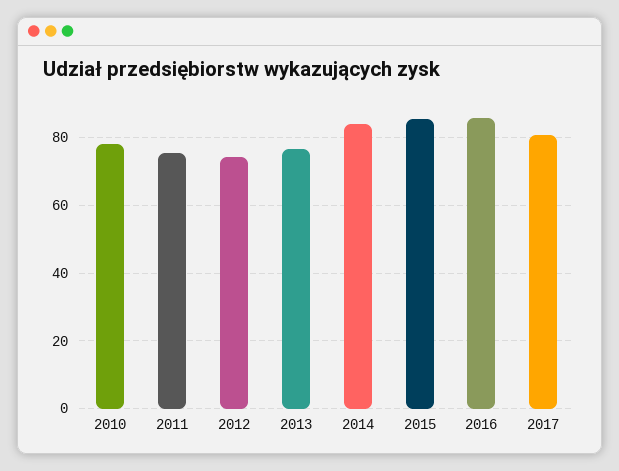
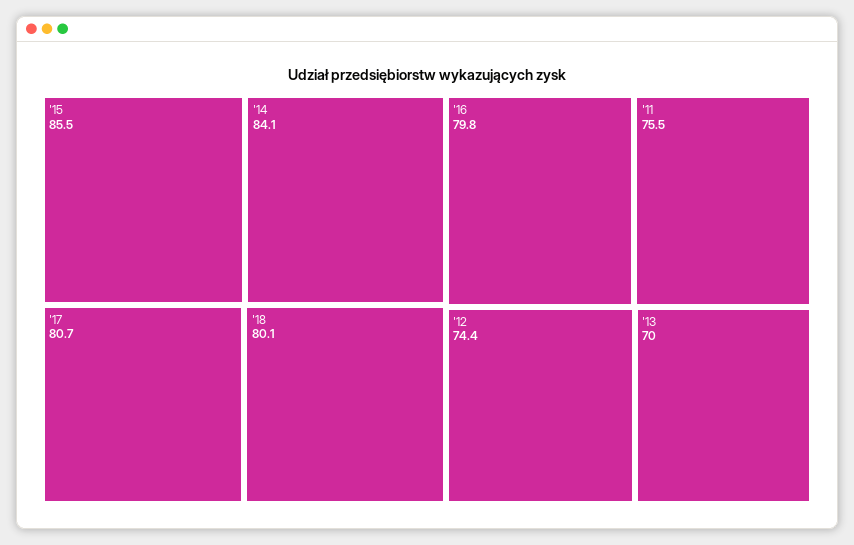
2010: 78 -> none
2013: 76 -> 70
2016: 86 -> 79.8
'18: none -> 80.1

